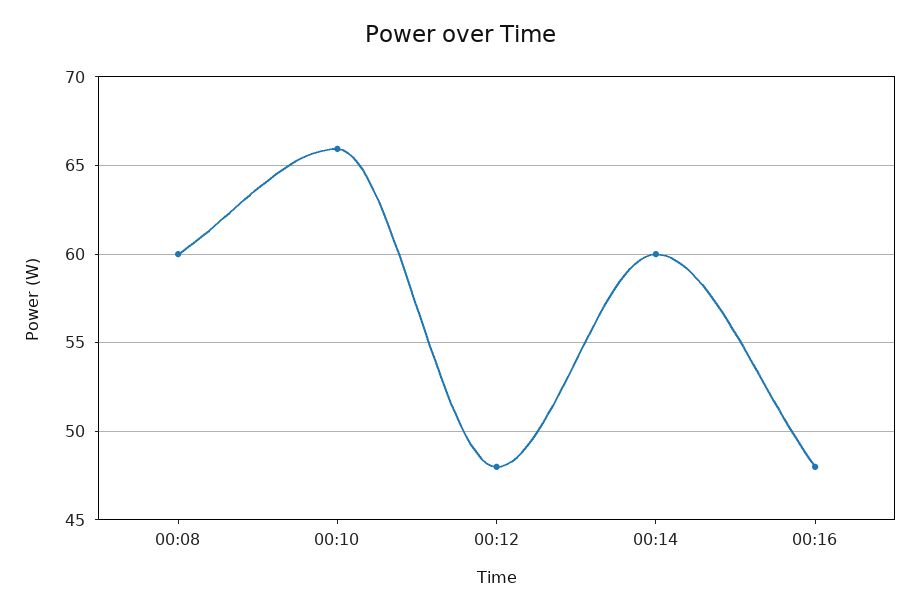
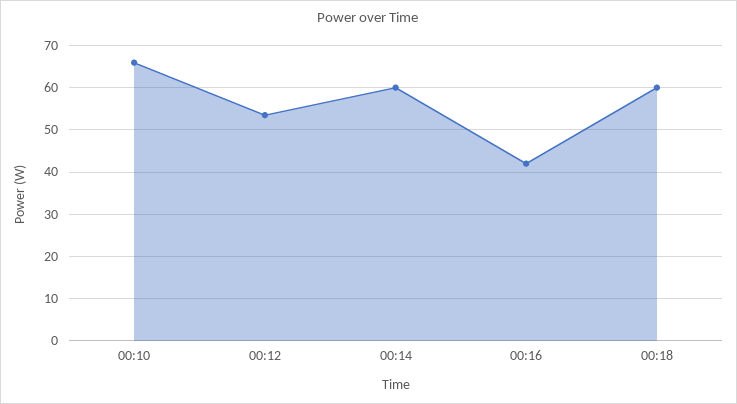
00:08: 60 -> none
00:12: 48 -> 54
00:16: 48 -> 42
00:18: none -> 60

